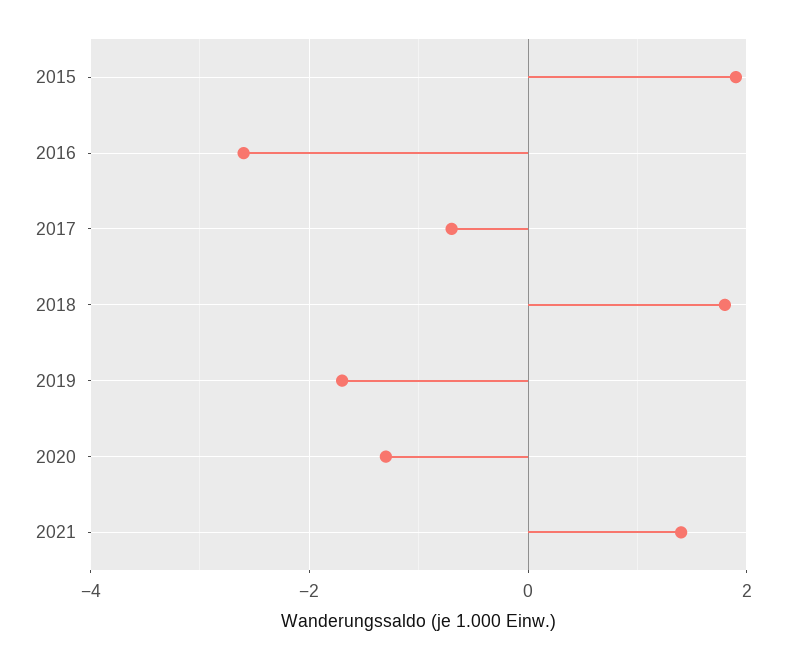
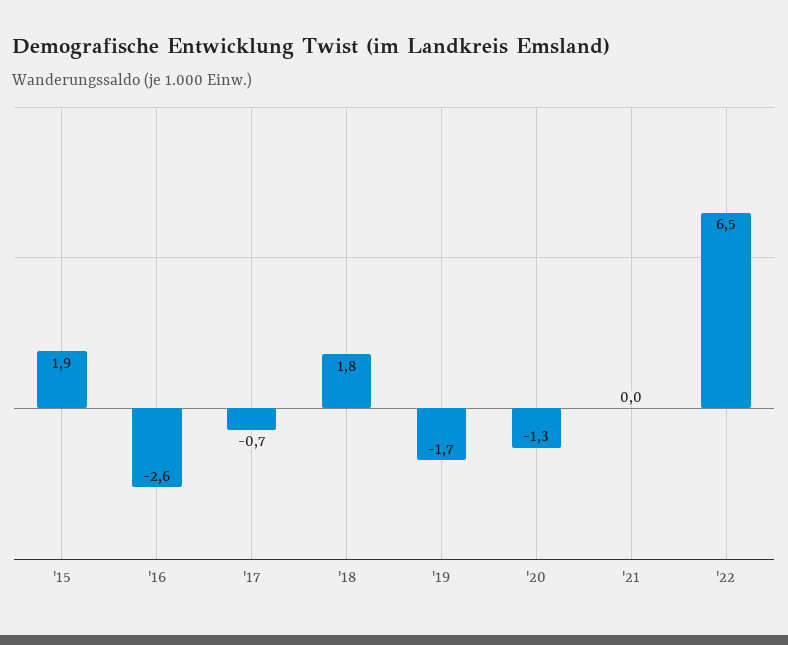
2021: 1.5 -> 0
'22: none -> 6.5

